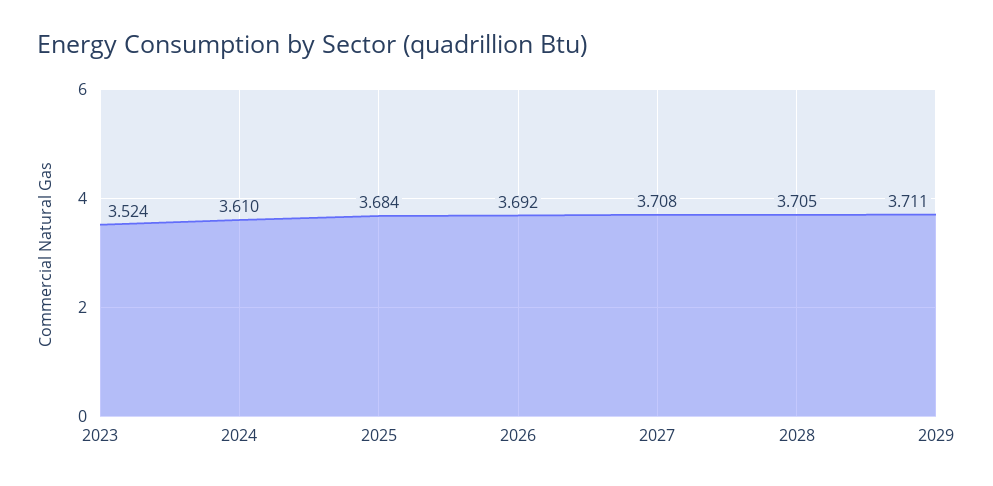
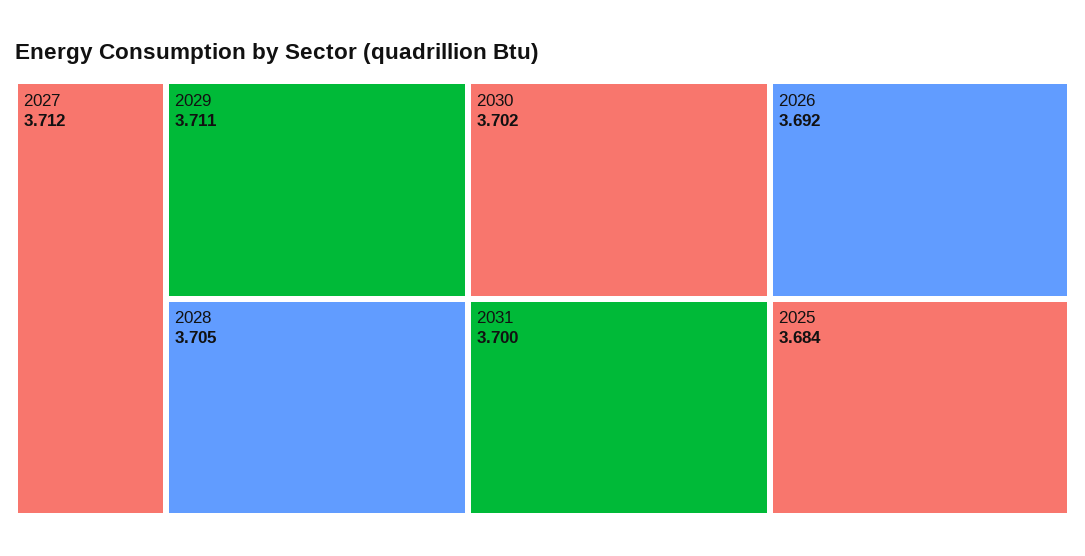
2023: 3.524 -> none
2024: 3.61 -> none
2027: 3.708 -> 3.712
2030: none -> 3.702
2031: none -> 3.7

